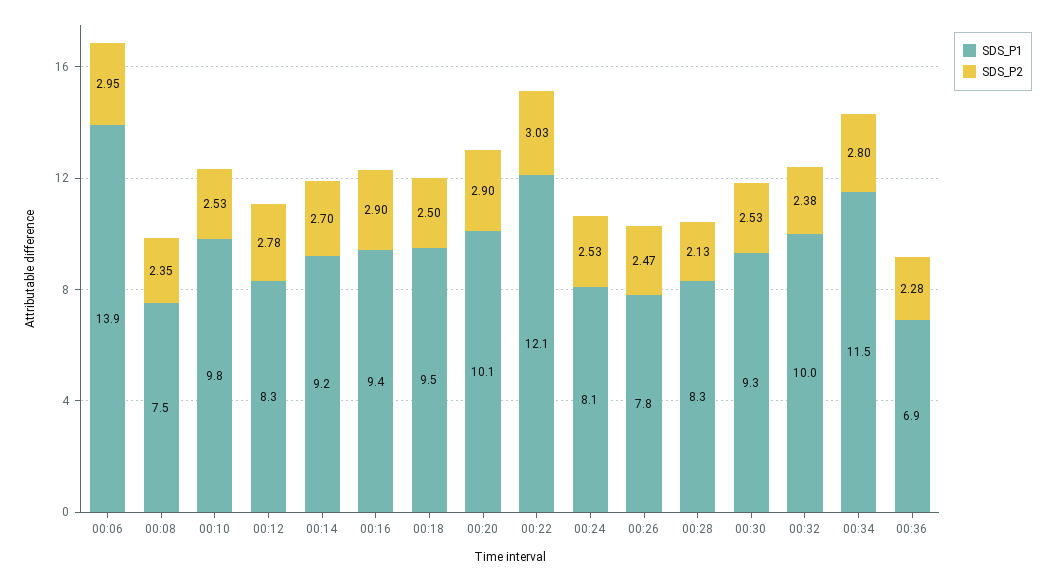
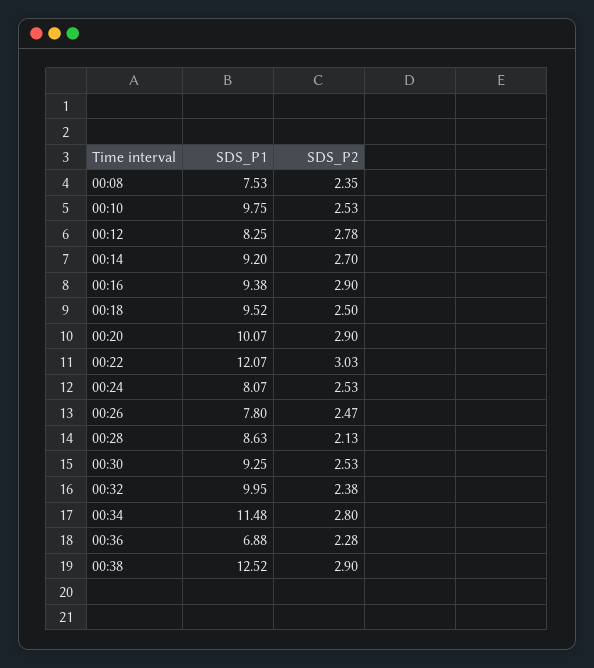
SDS_P1, 00:06: 13.9 -> none
SDS_P2, 00:06: 2.95 -> none
SDS_P1, 00:28: 8.3 -> 8.63
SDS_P1, 00:38: none -> 12.52
SDS_P2, 00:38: none -> 2.9

